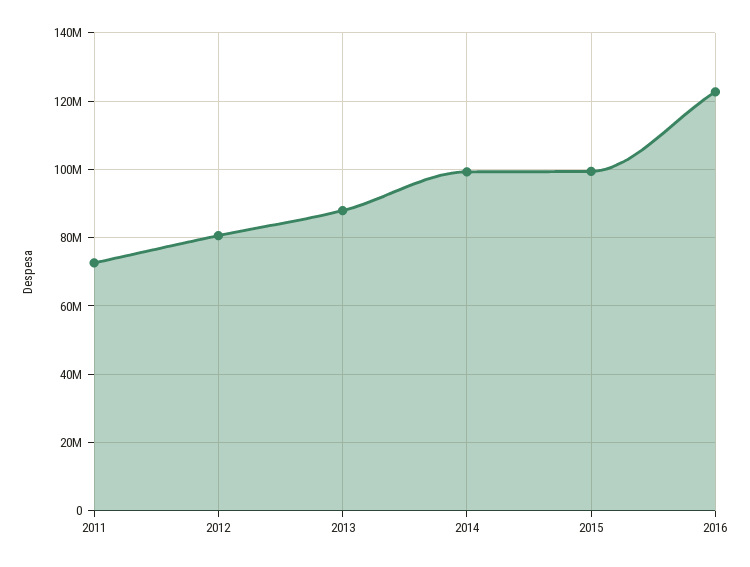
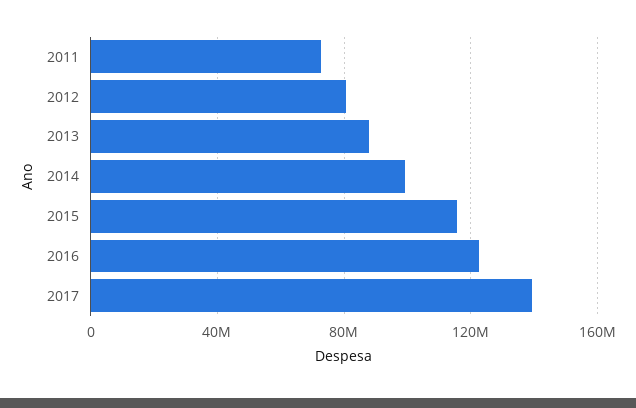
2015: 100000000 -> 115000000
2017: none -> 140000000

